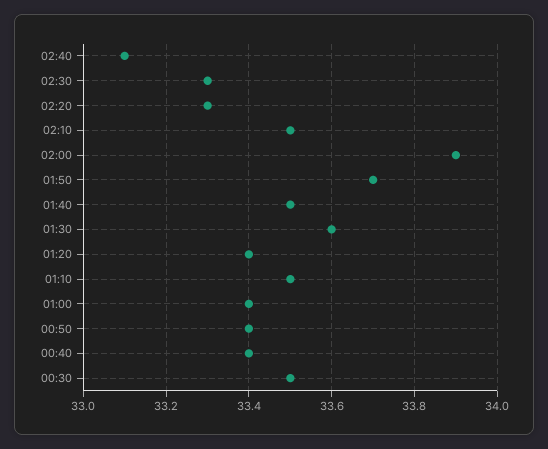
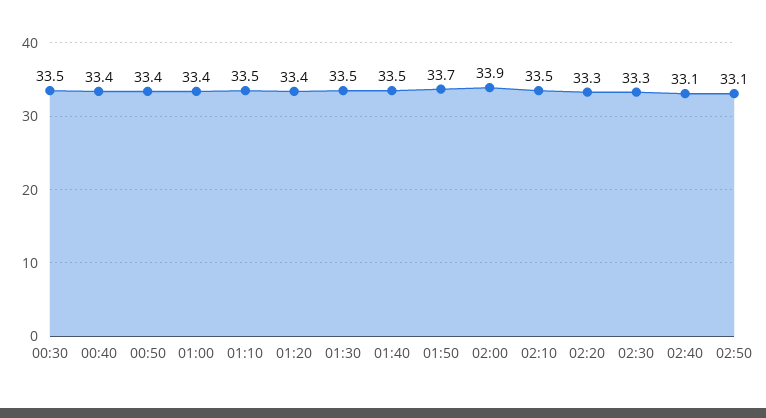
01:30: 33.6 -> 33.5
02:50: none -> 33.1

